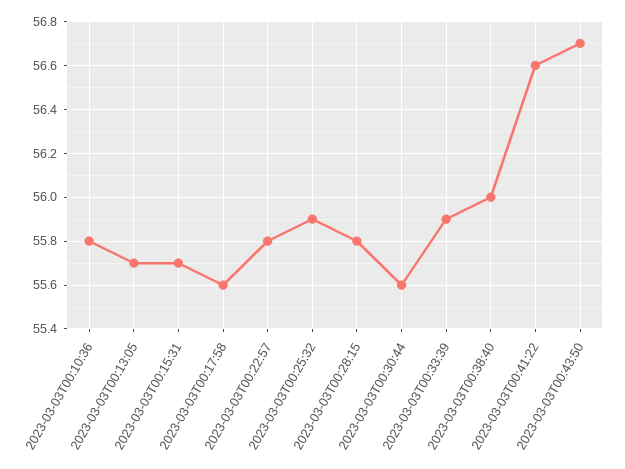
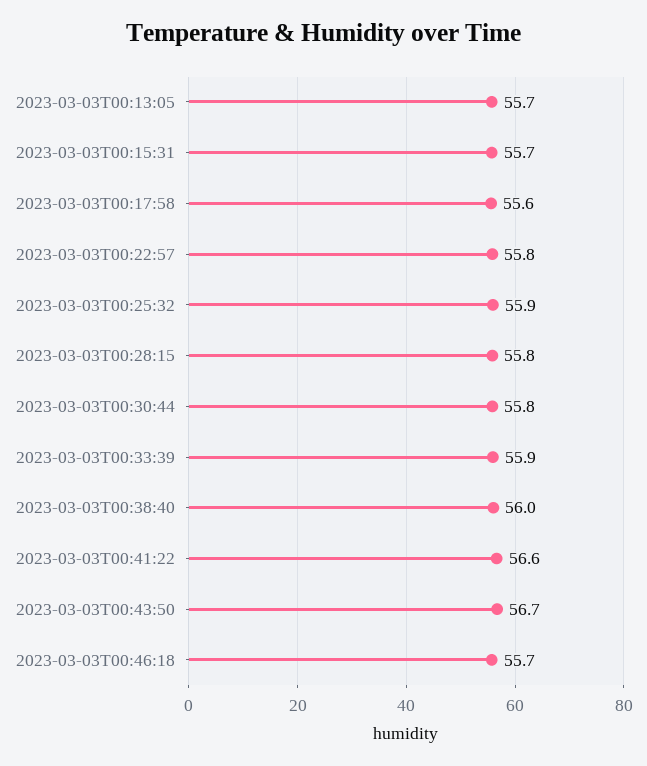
2023-03-03T00:10:36: 55.8 -> none
2023-03-03T00:30:44: 55.6 -> 55.8
2023-03-03T00:46:18: none -> 55.7

